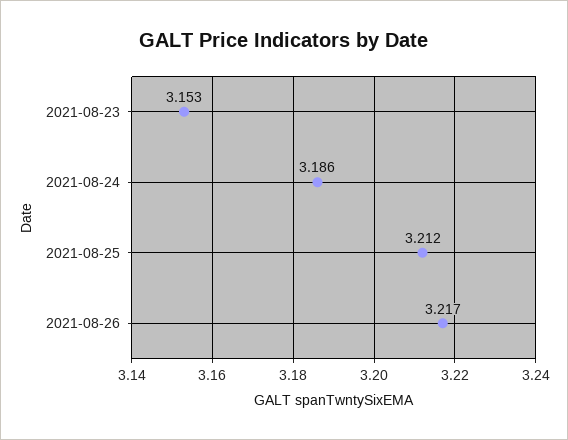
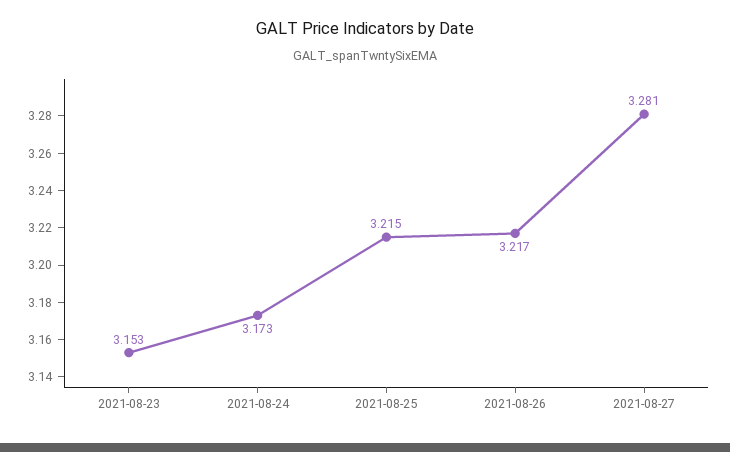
2021-08-24: 3.186 -> 3.173
2021-08-25: 3.212 -> 3.215
2021-08-27: none -> 3.281

